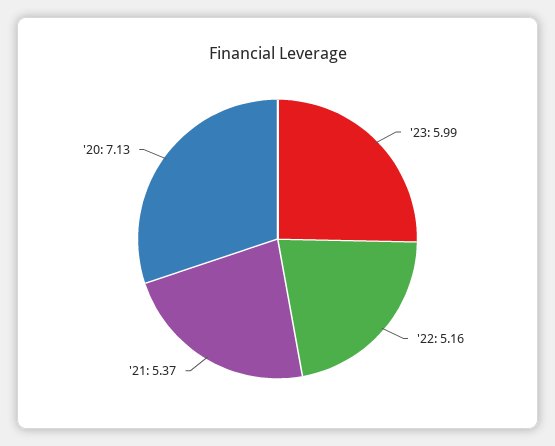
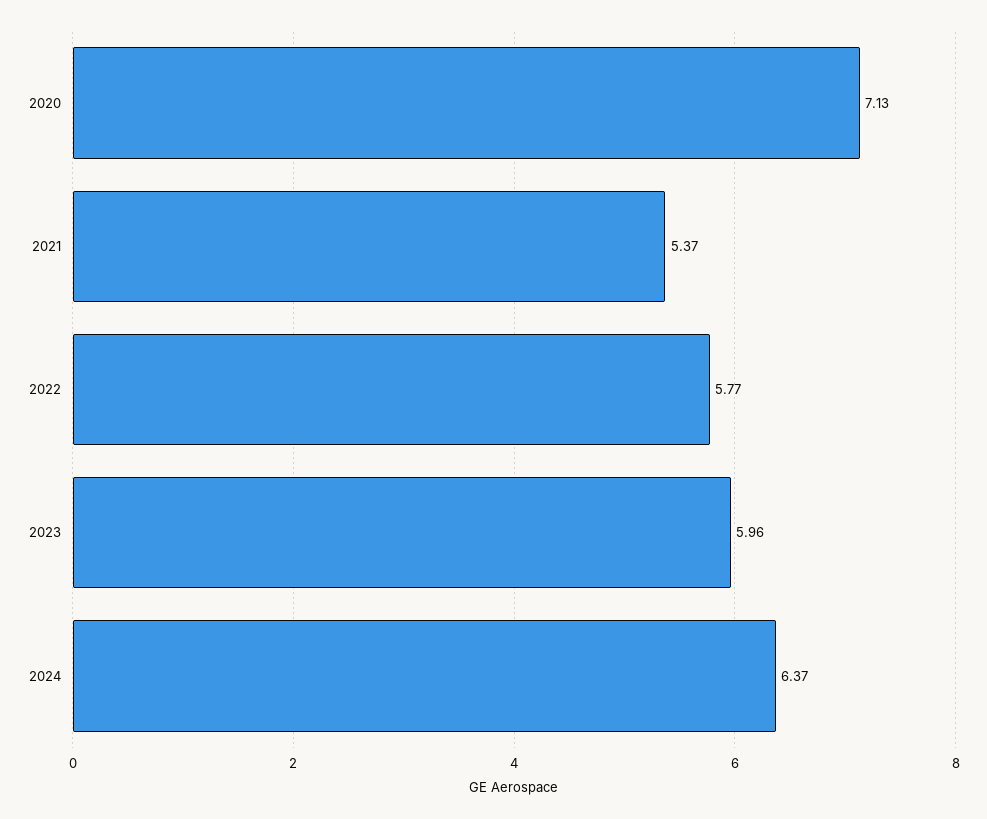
'23: 5.99 -> 5.96
'22: 5.16 -> 5.77
2024: none -> 6.37

